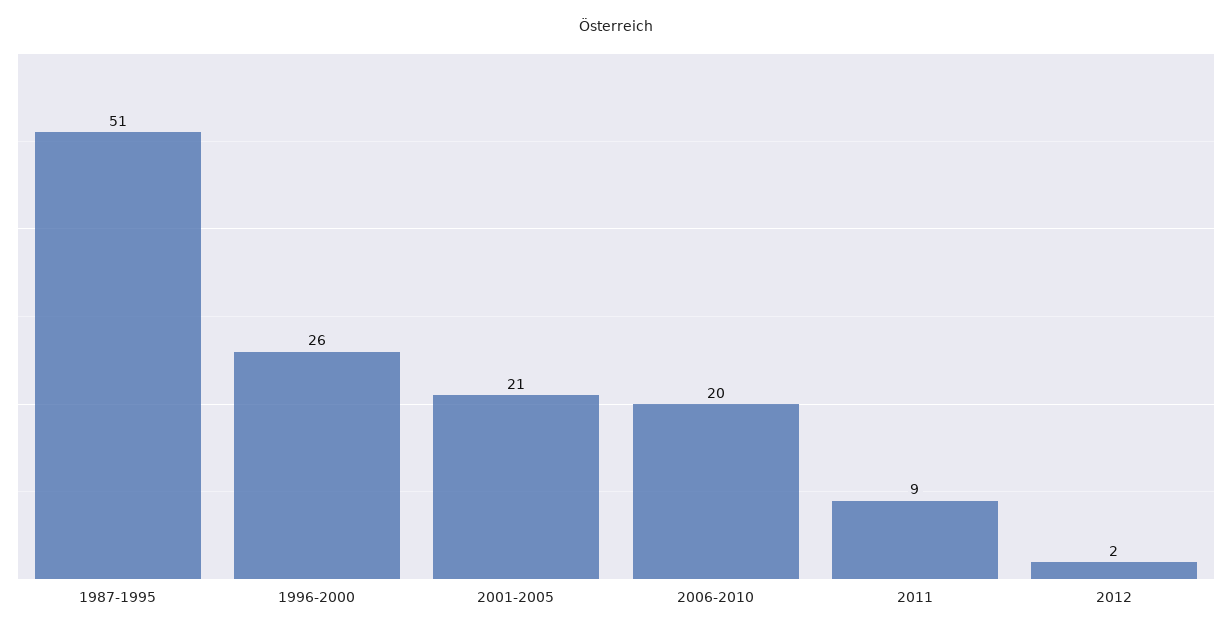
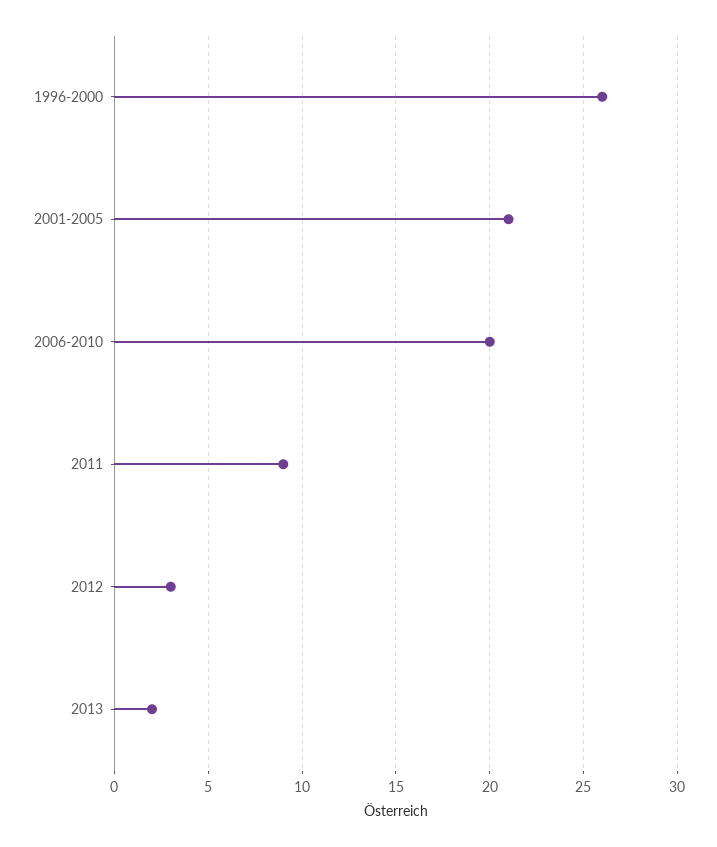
1987-1995: 51 -> none
2012: 2 -> 3
2013: none -> 2

